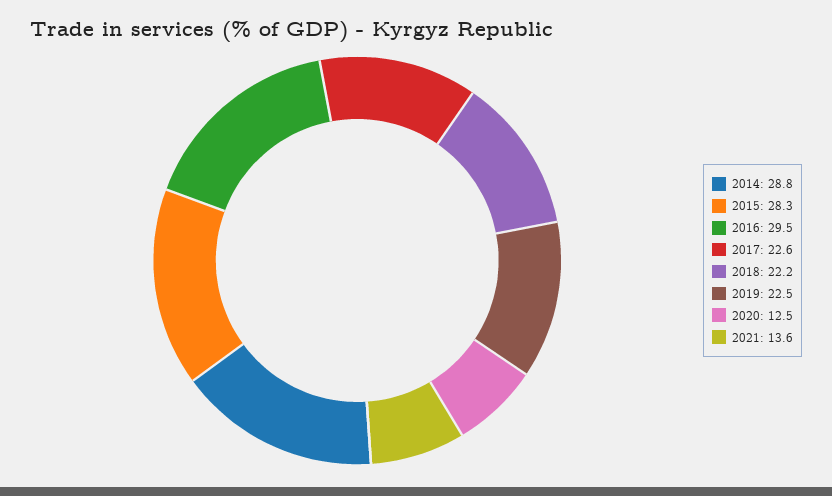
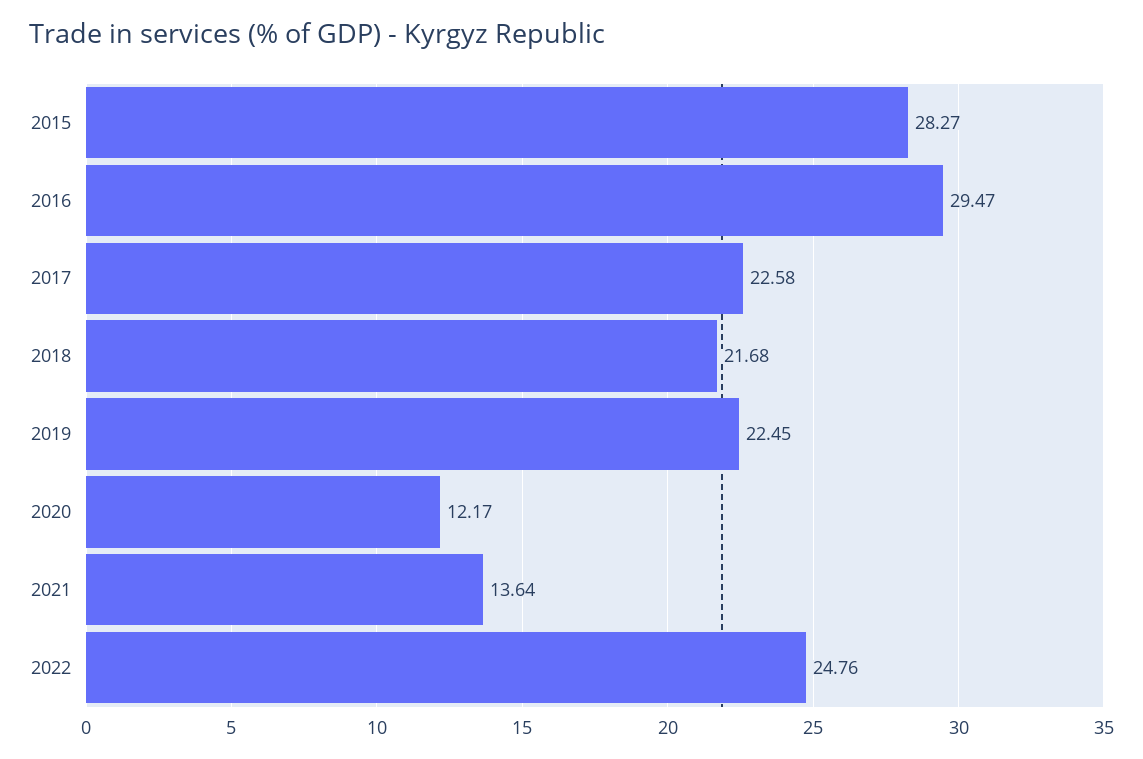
2014: 28.8 -> none
2018: 22.2 -> 21.68
2020: 12.5 -> 12.17
2022: none -> 24.76

